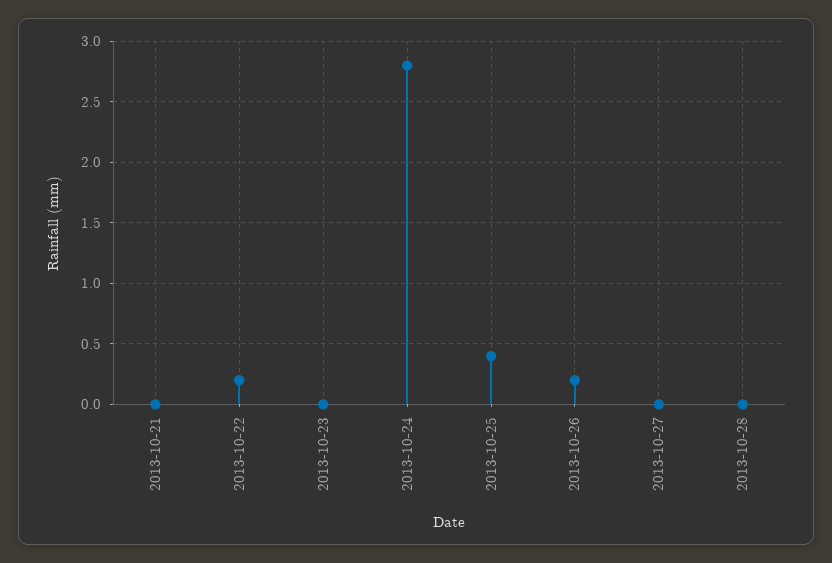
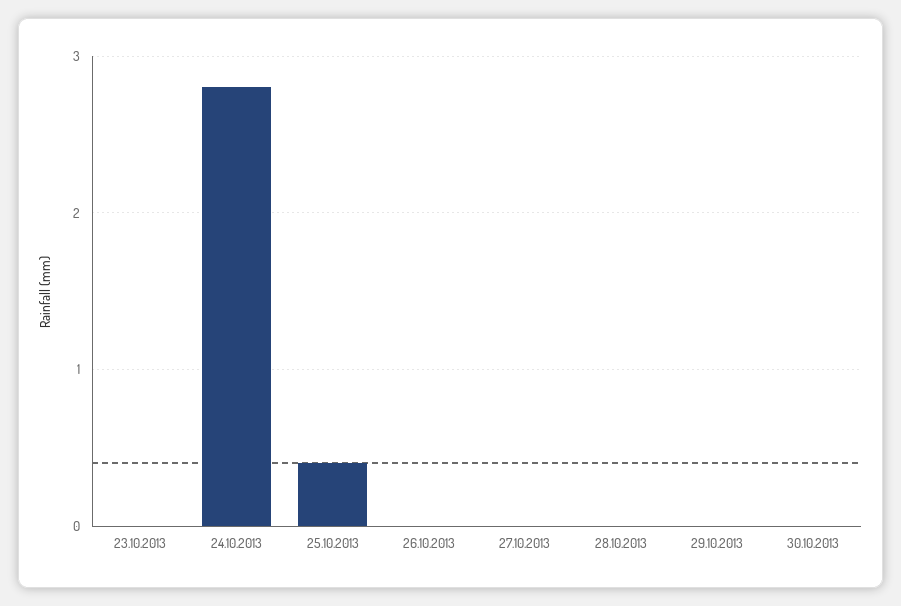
2013-10-21: 0 -> none
2013-10-22: 0.2 -> none
2013-10-26: 0.2 -> 0
29.10.2013: none -> 0
30.10.2013: none -> 0

